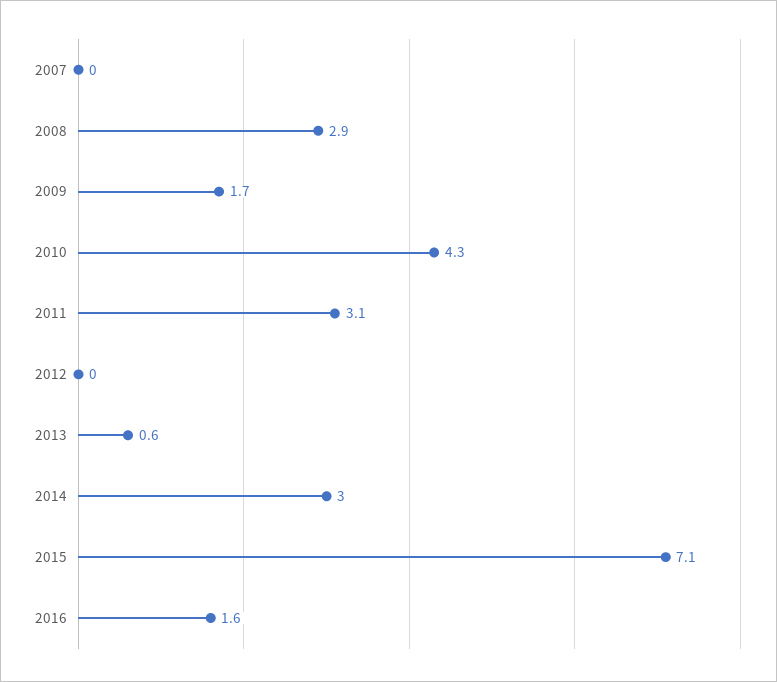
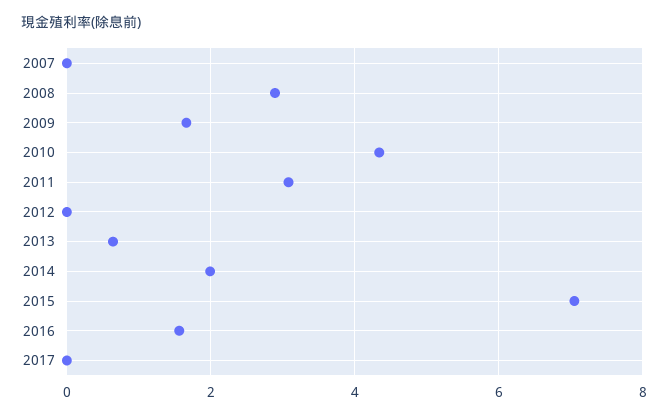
2014: 3 -> 2
2017: none -> 0

